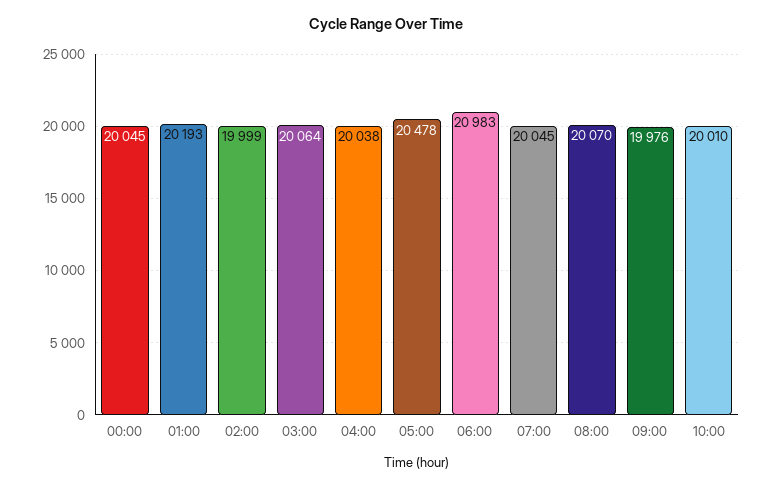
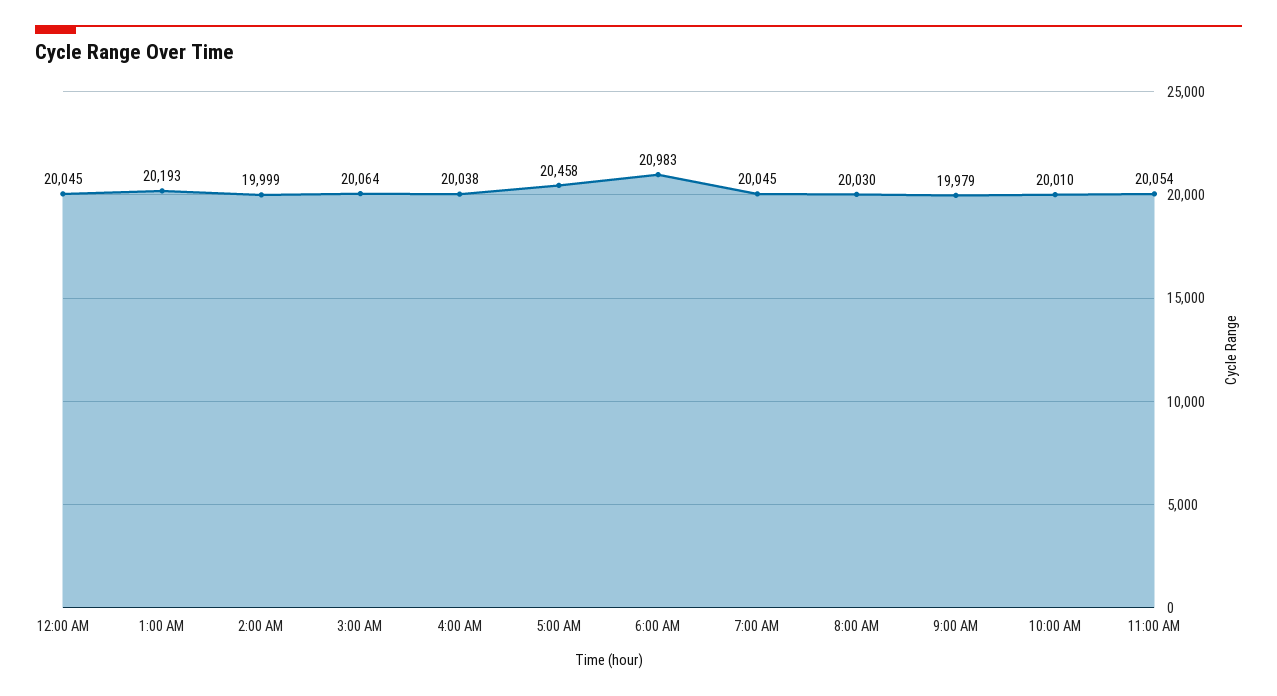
05:00: 20478 -> 20458
08:00: 20070 -> 20030
09:00: 19976 -> 19979
11:00 AM: none -> 20054

